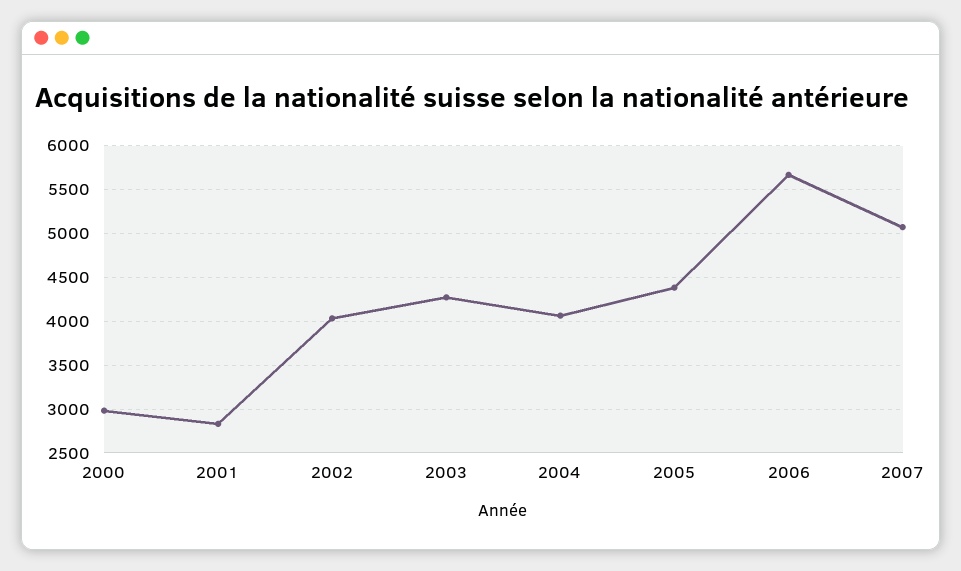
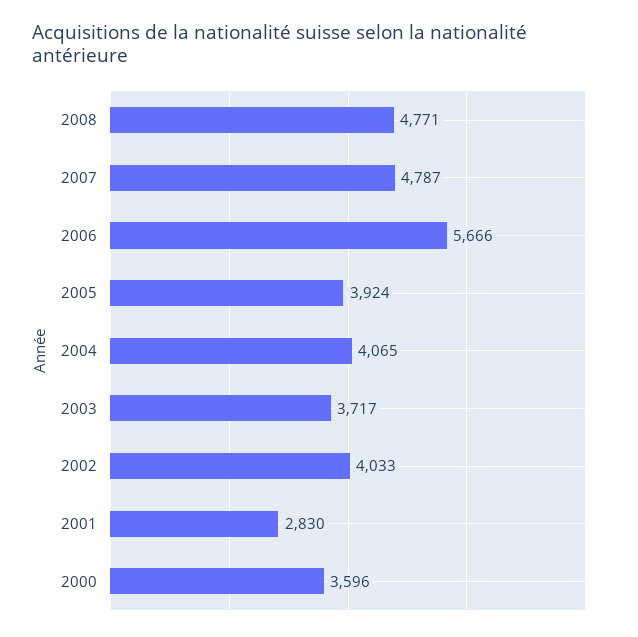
2000: 3000 -> 3596
2003: 4300 -> 3717
2005: 4400 -> 3924
2007: 5100 -> 4787
2008: none -> 4771

